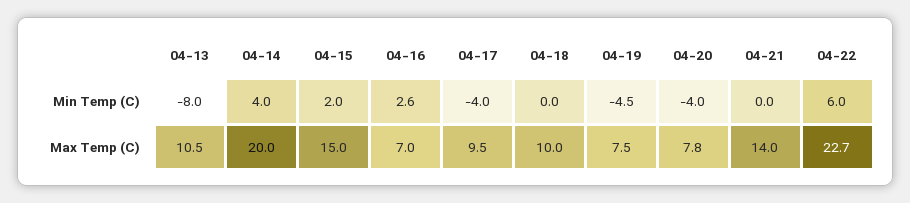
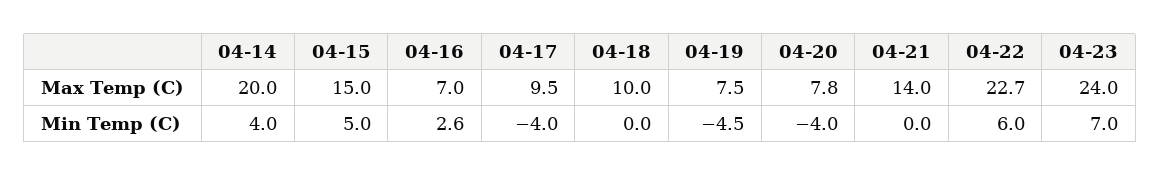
04-13, Min Temp (C): -8 -> none
04-15, Min Temp (C): 2 -> 5
04-13, Max Temp (C): 10.5 -> none
04-23, Max Temp (C): none -> 24
04-23, Min Temp (C): none -> 7

